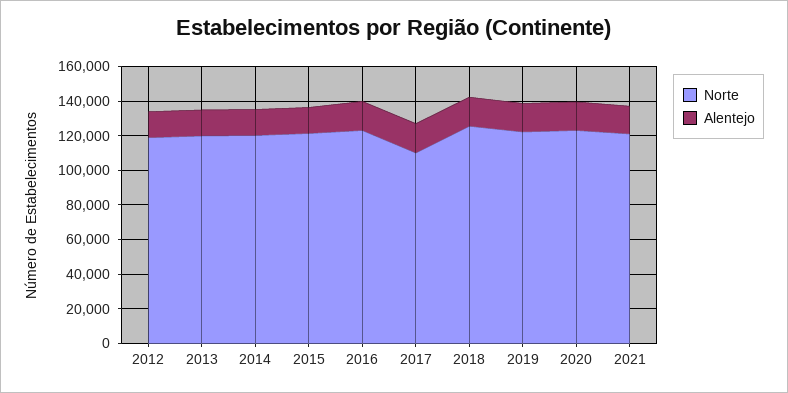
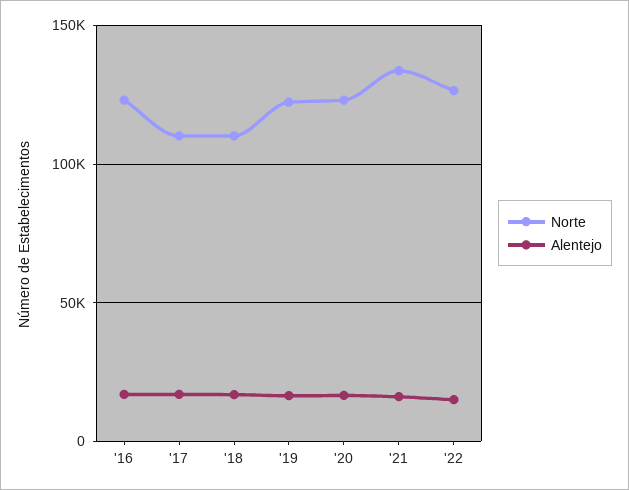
Norte, 2012: 120000 -> none
Alentejo, 2012: 15000 -> none
Norte, 2013: 120000 -> none
Alentejo, 2013: 15000 -> none
Norte, 2014: 120000 -> none
Alentejo, 2014: 15000 -> none
Norte, 2015: 120000 -> none
Alentejo, 2015: 15000 -> none
Norte, 2018: 125000 -> 110000
Norte, 2021: 120000 -> 135000
Norte, '22: none -> 125000
Alentejo, '22: none -> 15000

